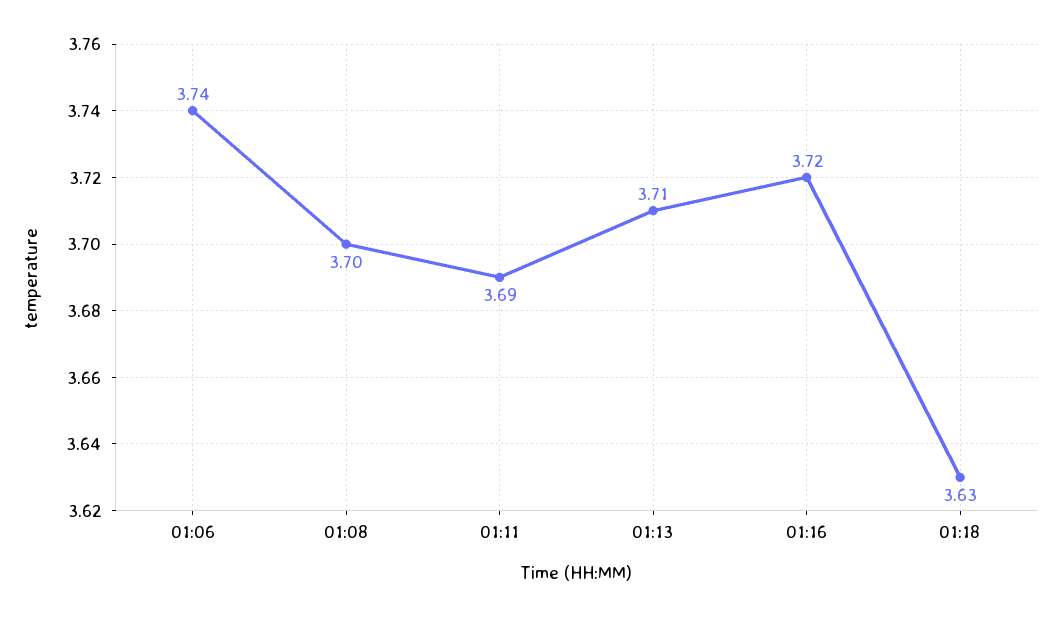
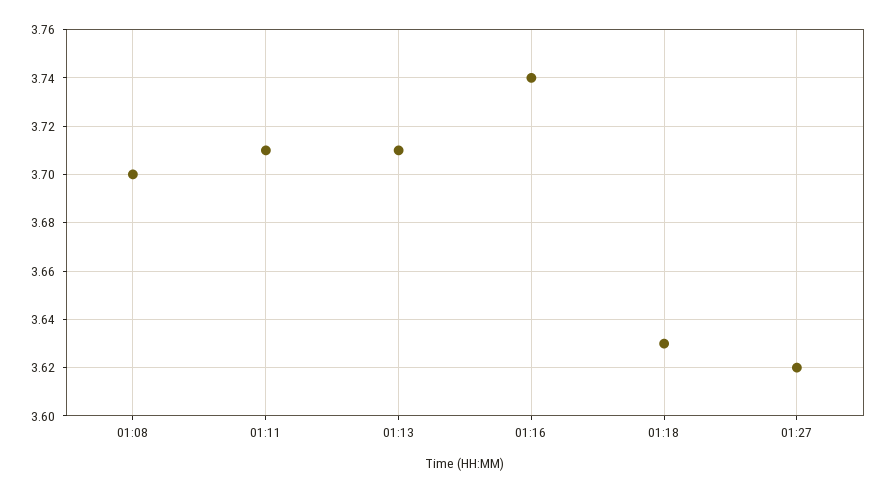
01:06: 3.74 -> none
01:11: 3.69 -> 3.71
01:16: 3.72 -> 3.74
01:27: none -> 3.62

